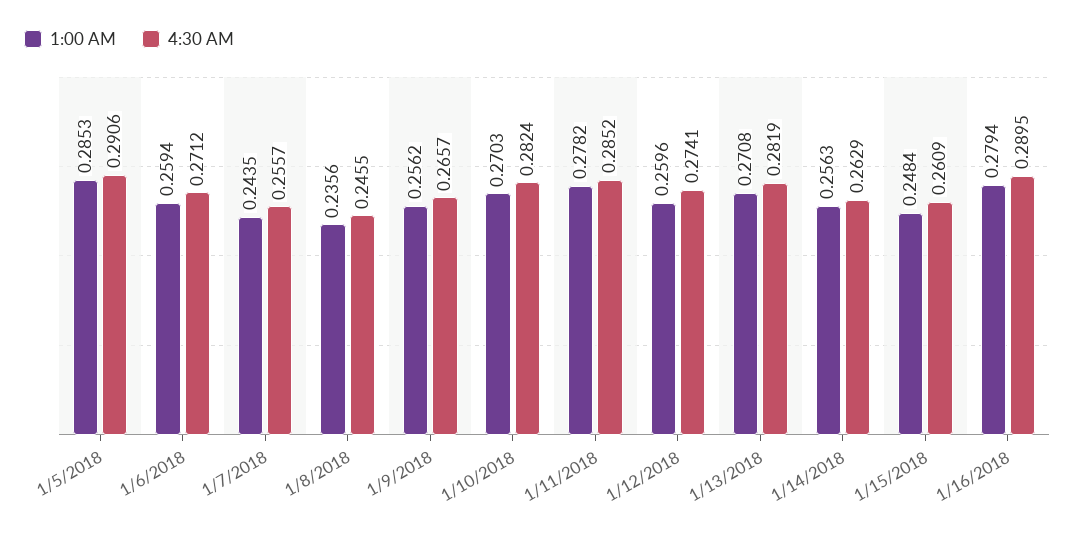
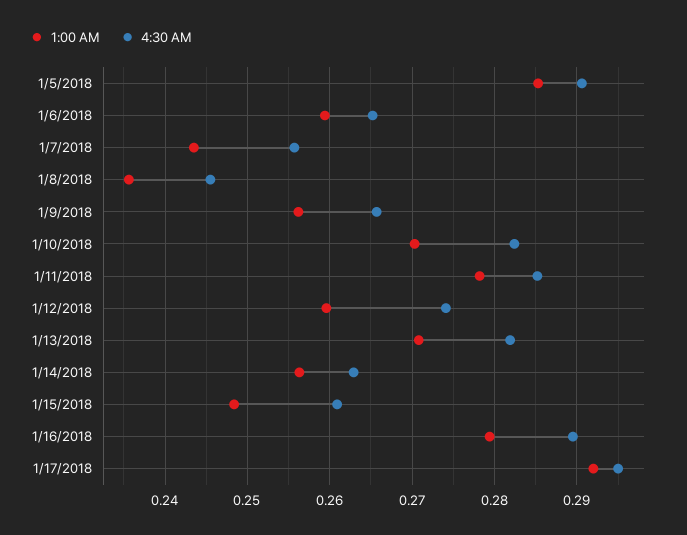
4:30 AM, 1/6/2018: 0.2712 -> 0.265
1:00 AM, 1/17/2018: none -> 0.292
4:30 AM, 1/17/2018: none -> 0.295

